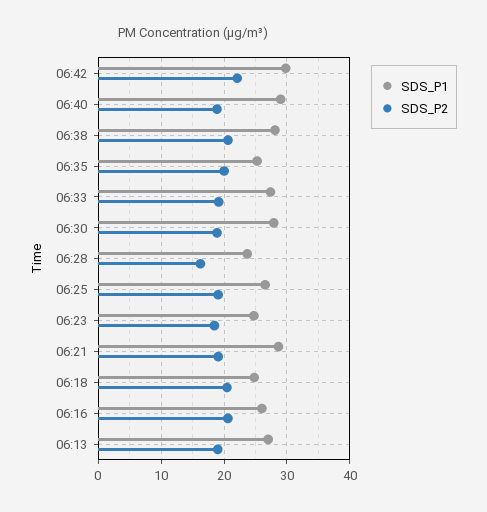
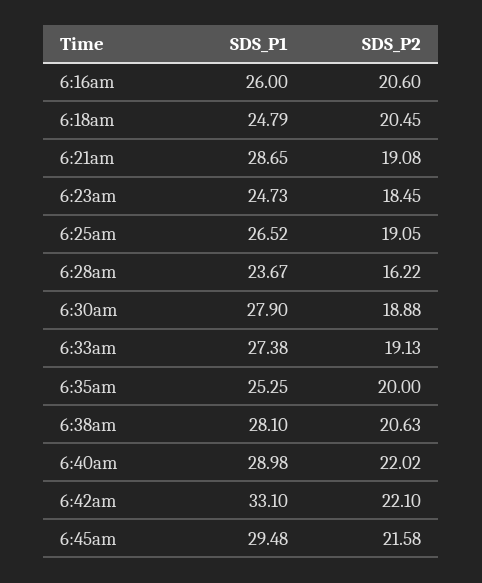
SDS_P1, 06:42: 30 -> 33.1
SDS_P2, 06:40: 19 -> 22.02
SDS_P1, 06:13: 27 -> none
SDS_P2, 06:13: 19 -> none
SDS_P1, 6:45am: none -> 29.48
SDS_P2, 6:45am: none -> 21.58

